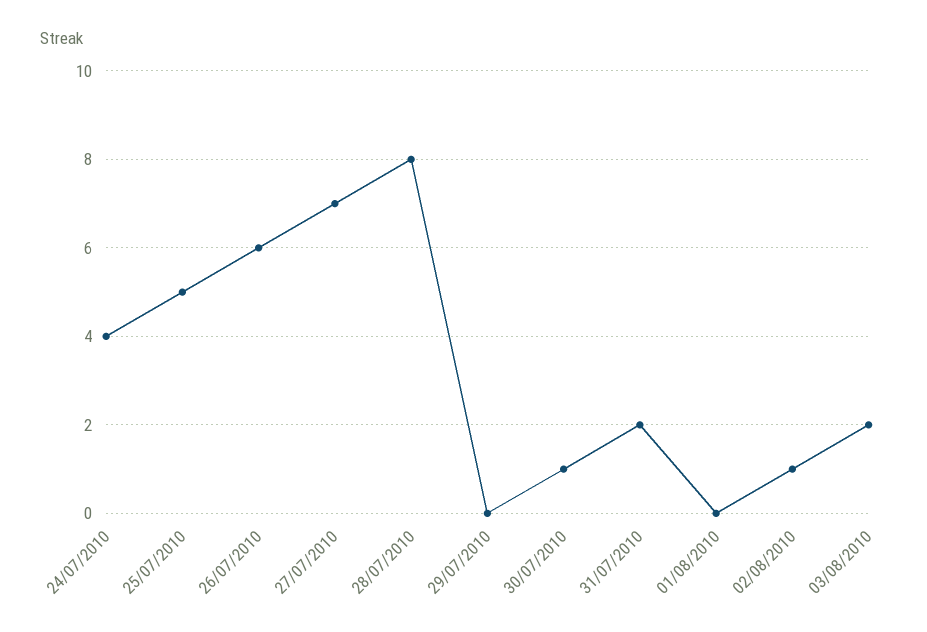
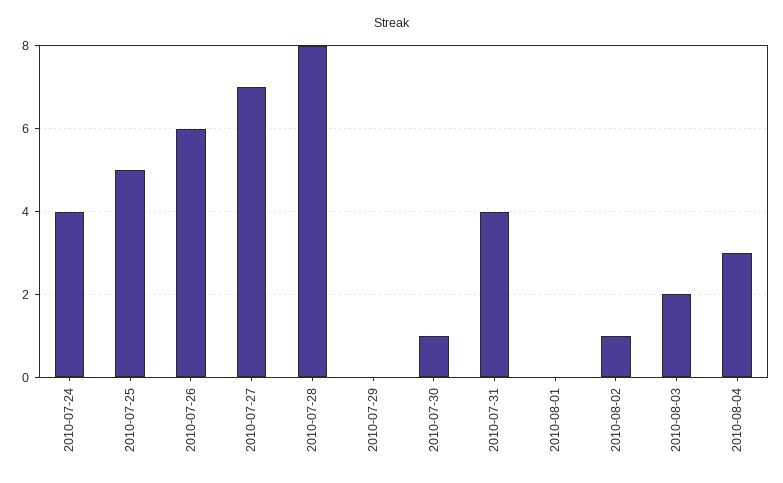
31/07/2010: 2 -> 4
2010-08-04: none -> 3

